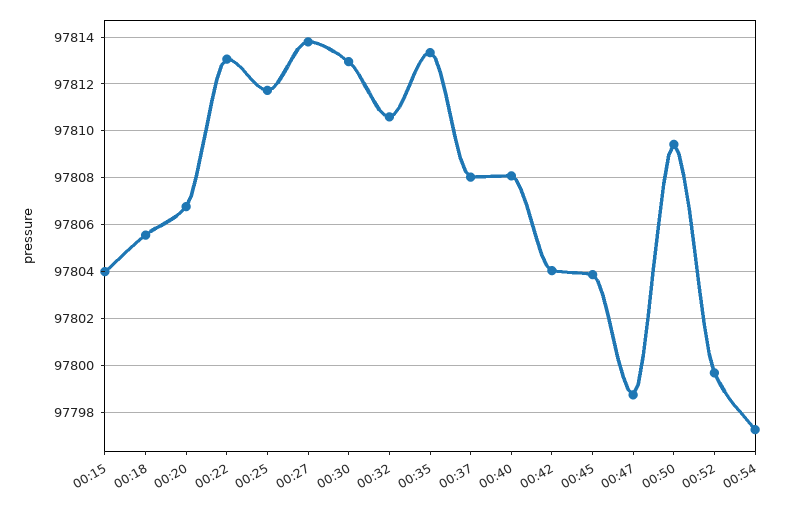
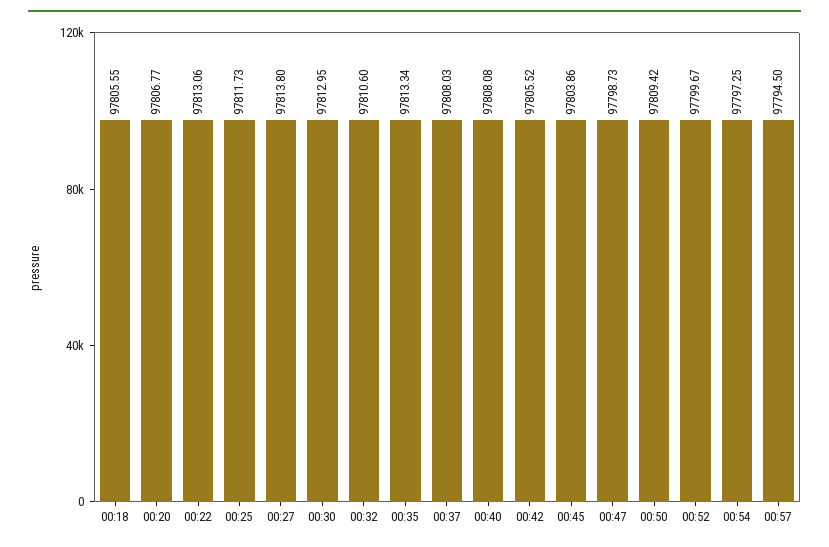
00:15: 97804 -> none
00:42: 97804 -> 97805.52
00:57: none -> 97794.5

